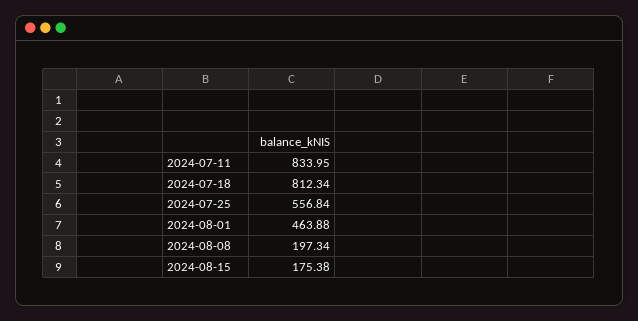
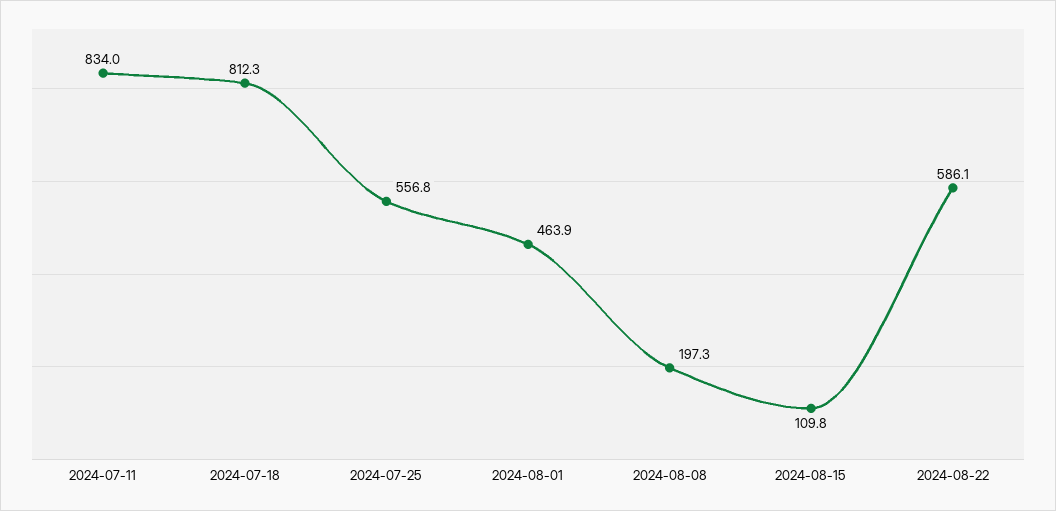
2024-08-15: 175.38 -> 109.8
2024-08-22: none -> 586.1

